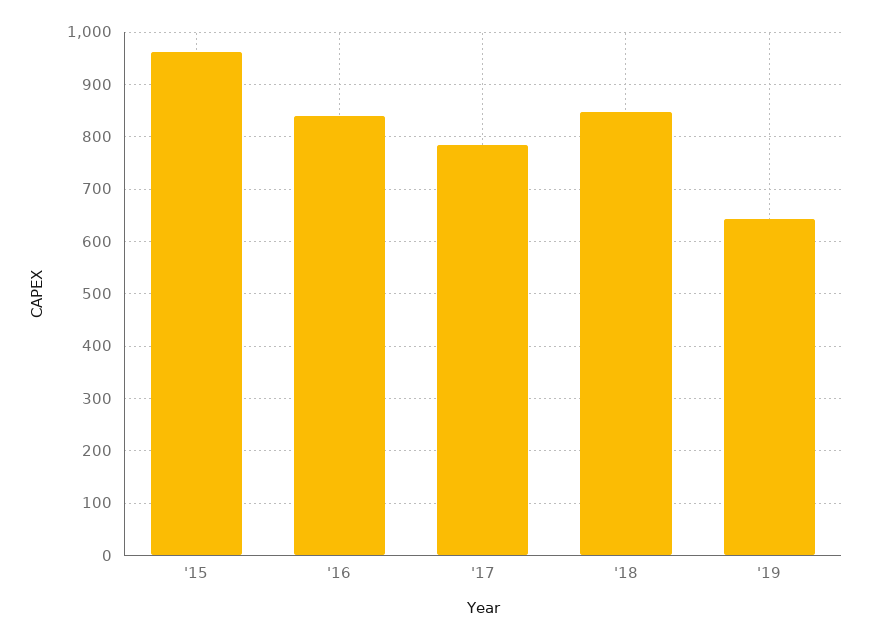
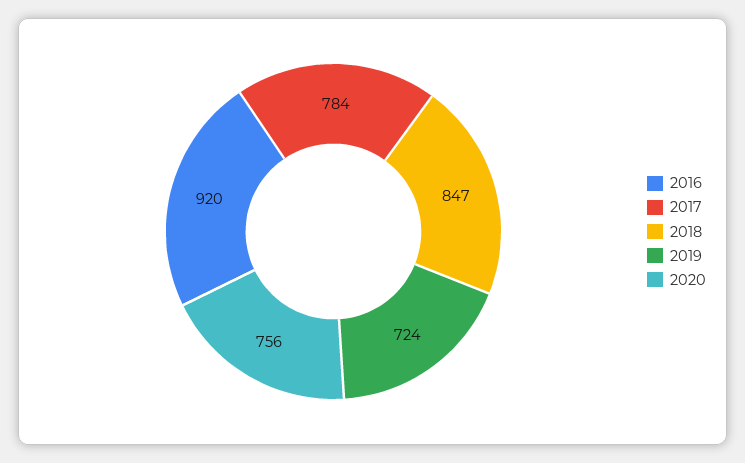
'15: 960 -> none
'16: 840 -> 920
'19: 640 -> 724
2020: none -> 756

